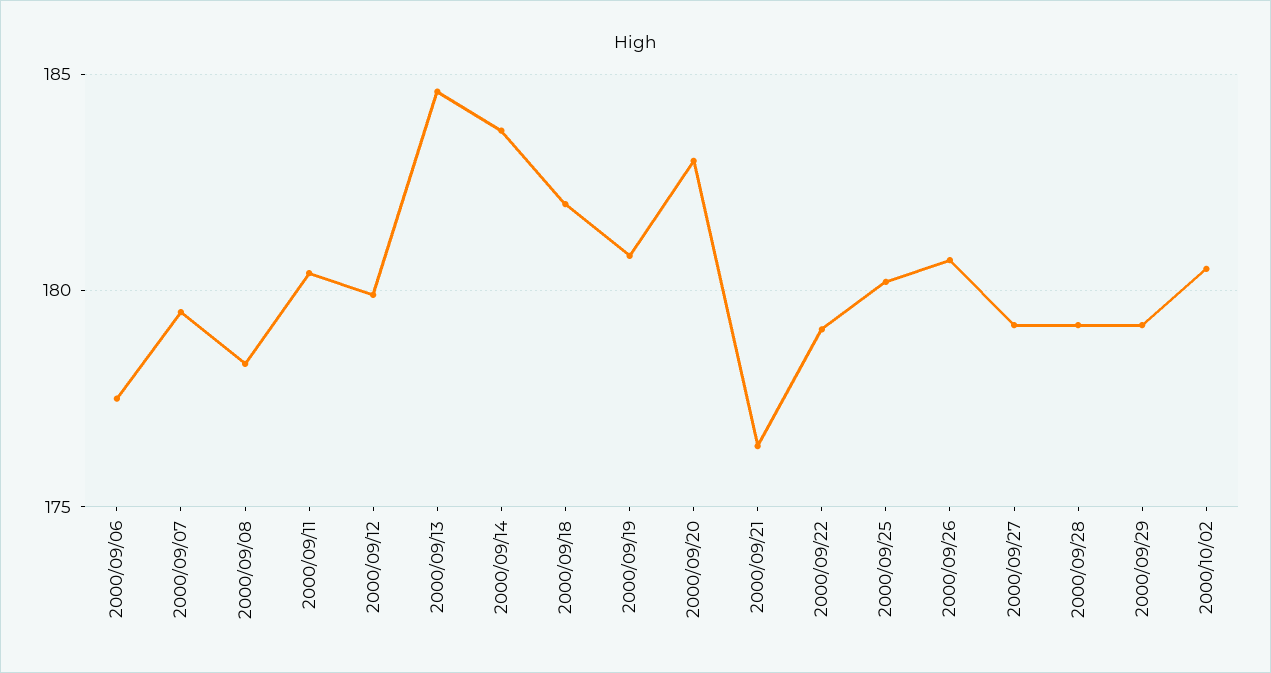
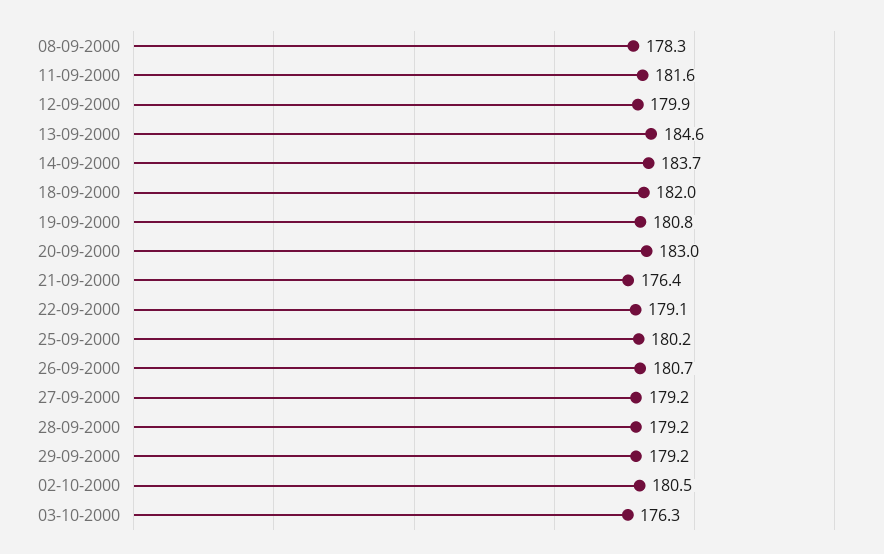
2000/09/06: 177.5 -> none
2000/09/07: 179.5 -> none
2000/09/11: 180.5 -> 181.6
03-10-2000: none -> 176.3

